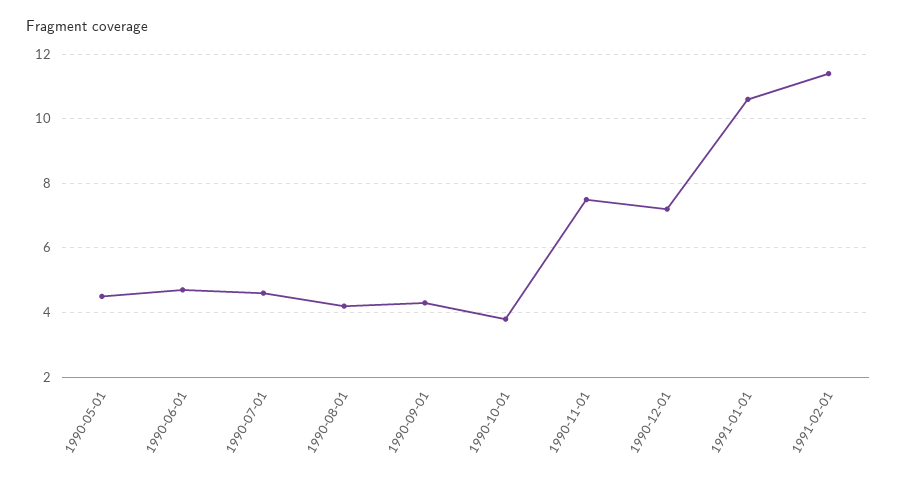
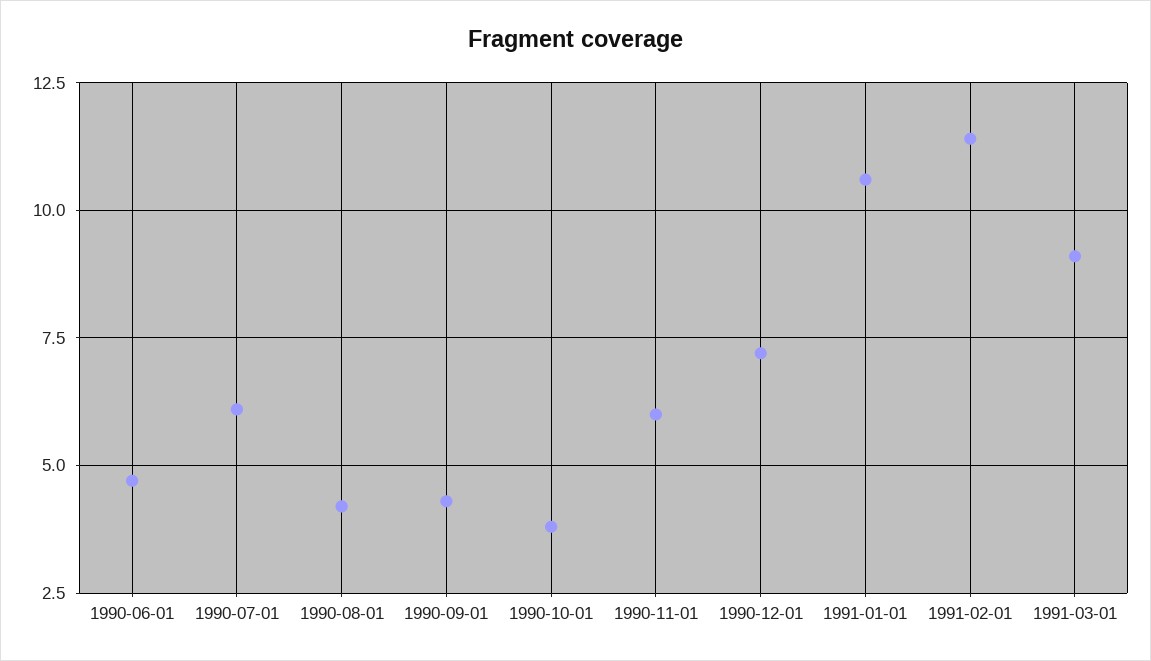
1990-05-01: 4.5 -> none
1990-07-01: 4.5 -> 6
1990-11-01: 7.5 -> 6
1991-03-01: none -> 9

